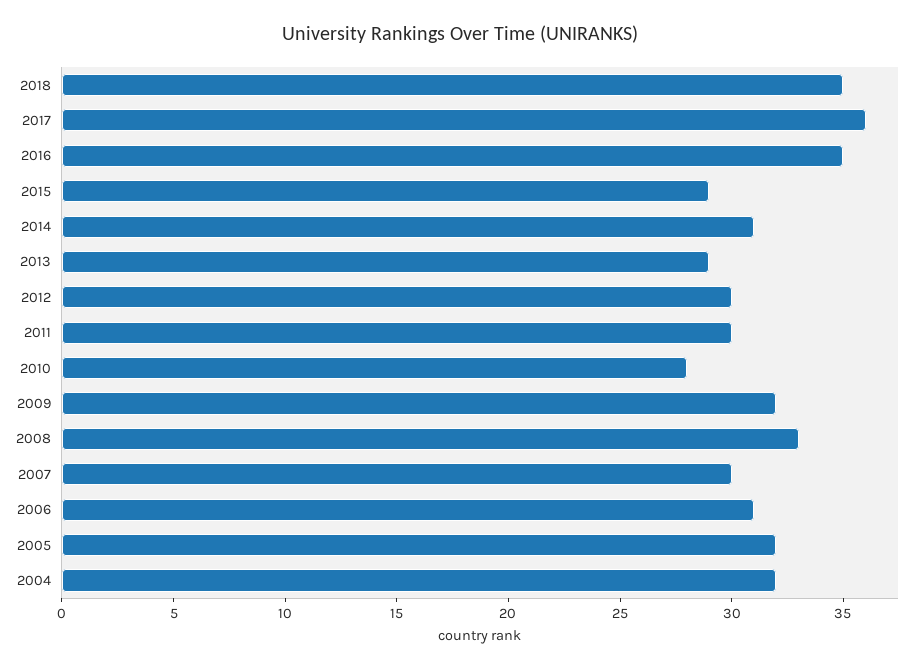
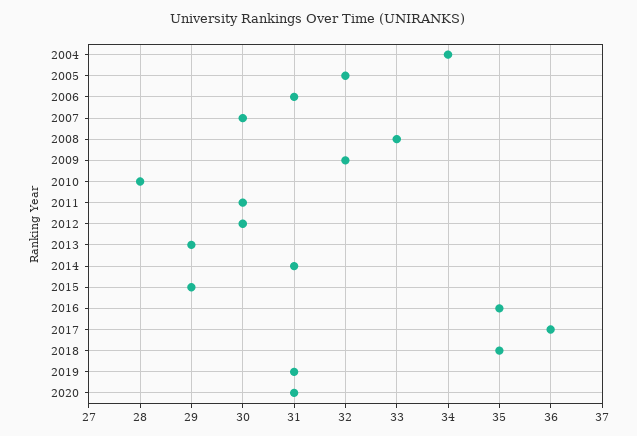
2004: 32 -> 34
2019: none -> 31
2020: none -> 31

